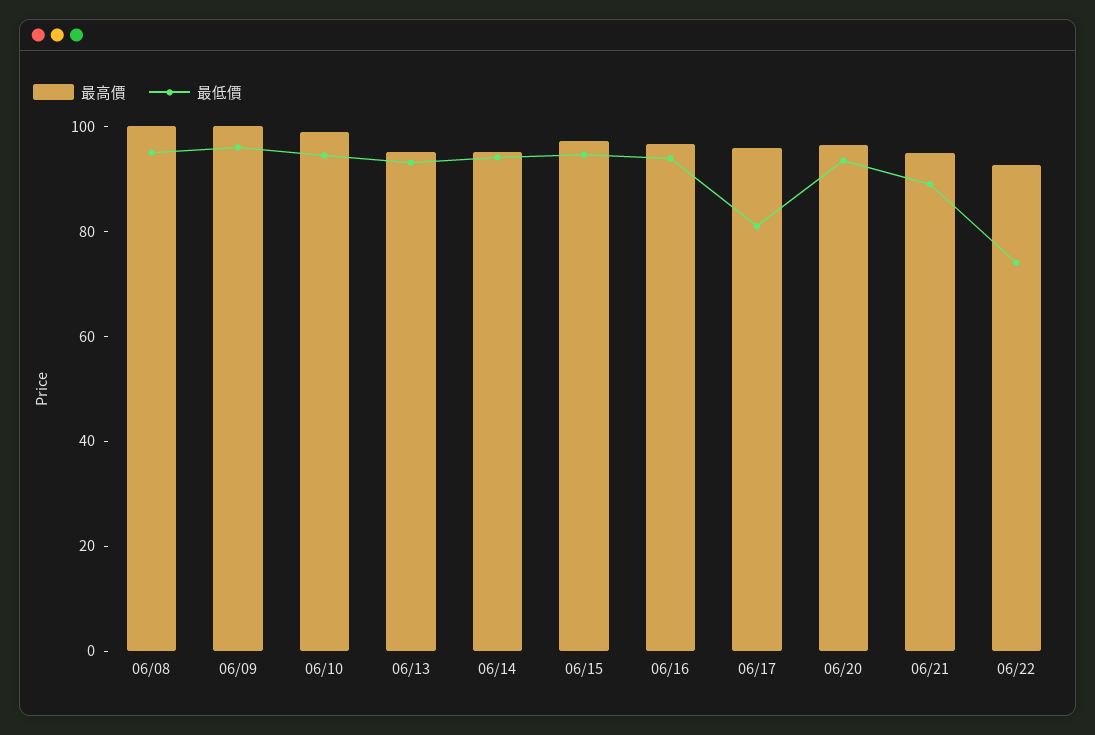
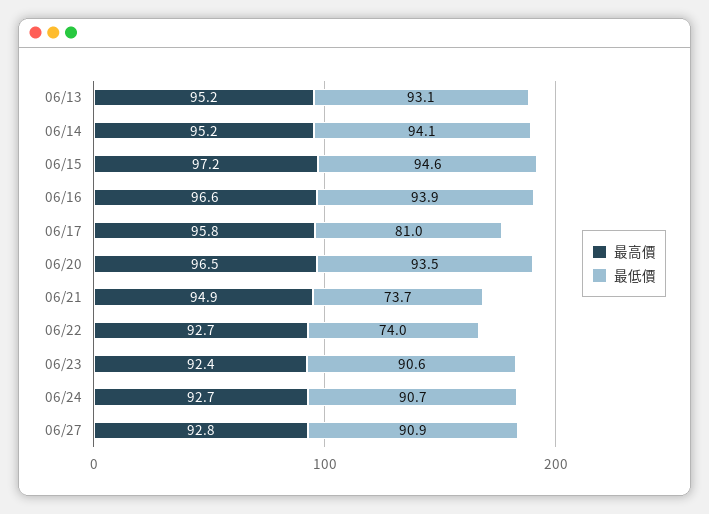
最高價, 06/08: 100 -> none
最低價, 06/08: 95 -> none
最高價, 06/09: 100 -> none
最低價, 06/09: 95 -> none
最高價, 06/10: 100 -> none
最低價, 06/10: 95 -> none
最低價, 06/21: 90 -> 73.7
最高價, 06/23: none -> 92.4
最低價, 06/23: none -> 90.6
最高價, 06/24: none -> 92.7
最低價, 06/24: none -> 90.7
最高價, 06/27: none -> 92.8
最低價, 06/27: none -> 90.9

